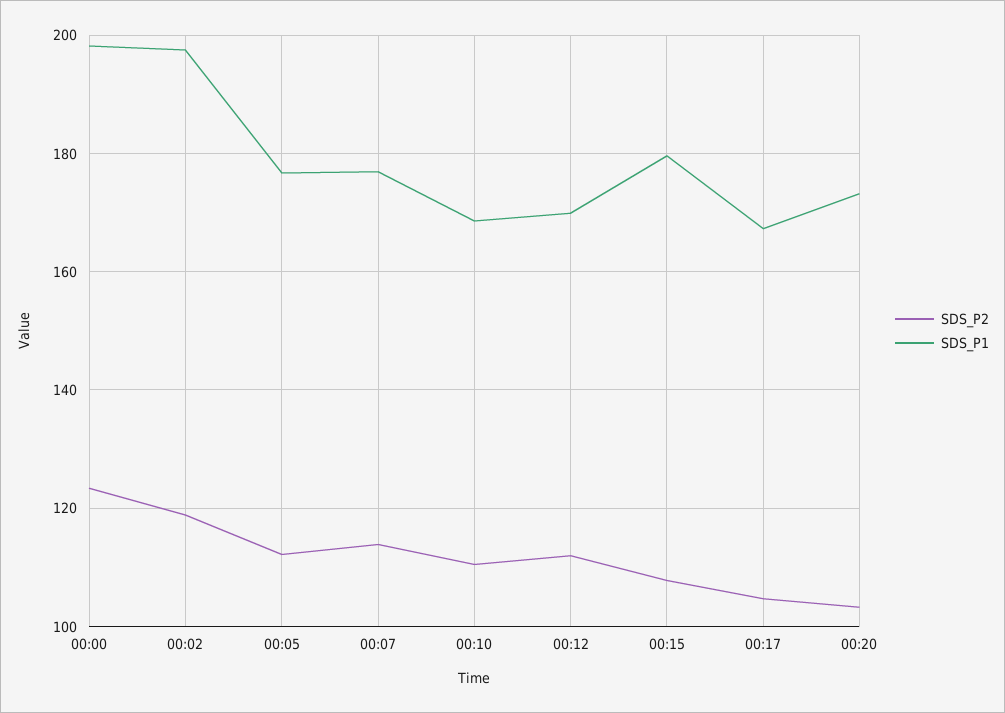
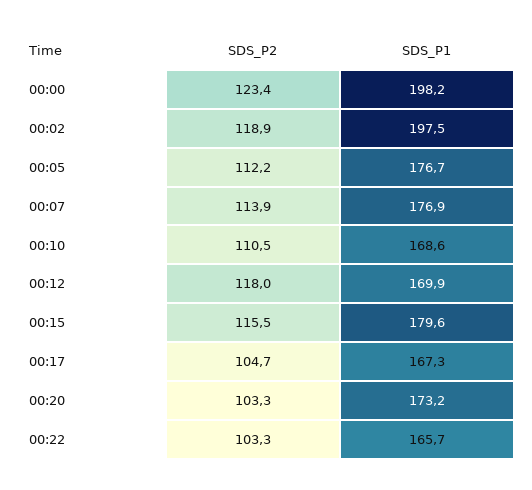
SDS_P2, 00:12: 112 -> 118
SDS_P2, 00:15: 108 -> 115.5
SDS_P2, 00:22: none -> 103.3
SDS_P1, 00:22: none -> 165.7

